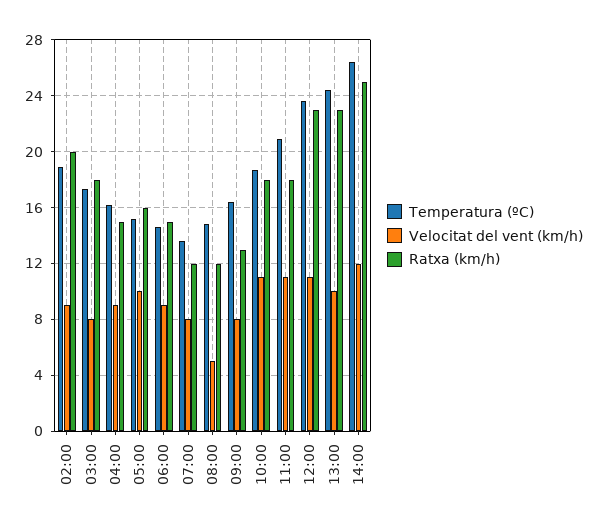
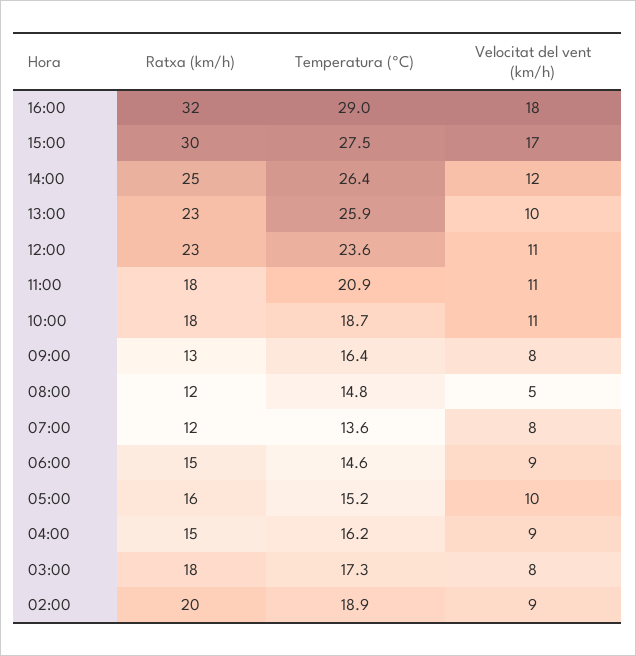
Temperatura (ºC), 13:00: 24.5 -> 25.9
Ratxa (km/h), 16:00: none -> 32
Temperatura (ºC), 16:00: none -> 29
Velocitat del vent (km/h), 16:00: none -> 18
Ratxa (km/h), 15:00: none -> 30
Temperatura (ºC), 15:00: none -> 27.5
Velocitat del vent (km/h), 15:00: none -> 17

